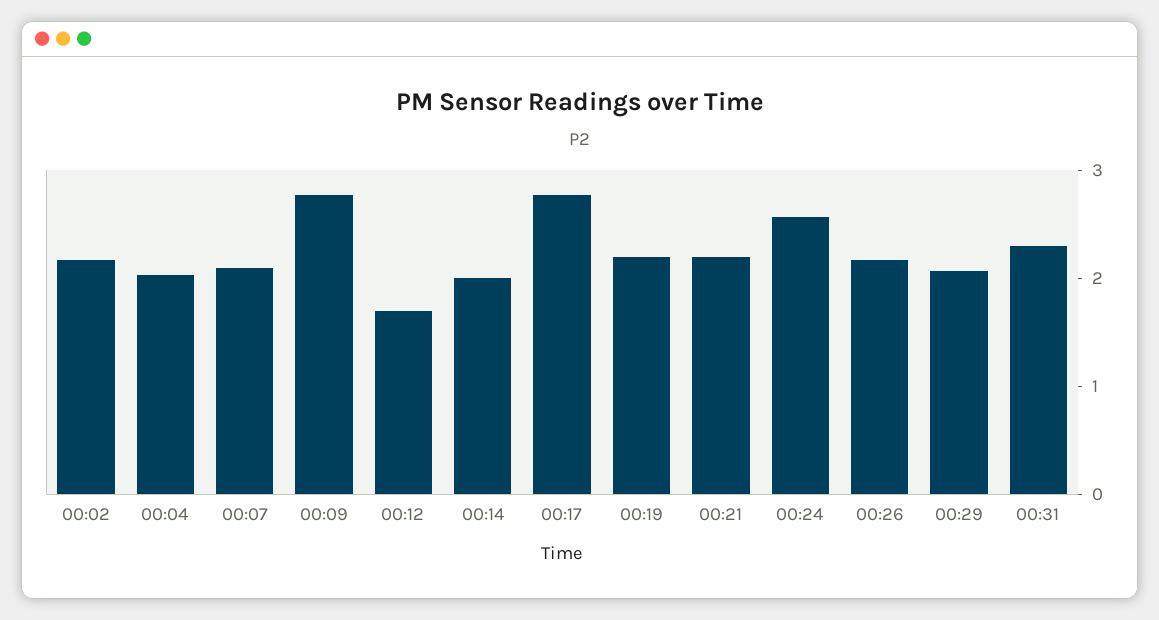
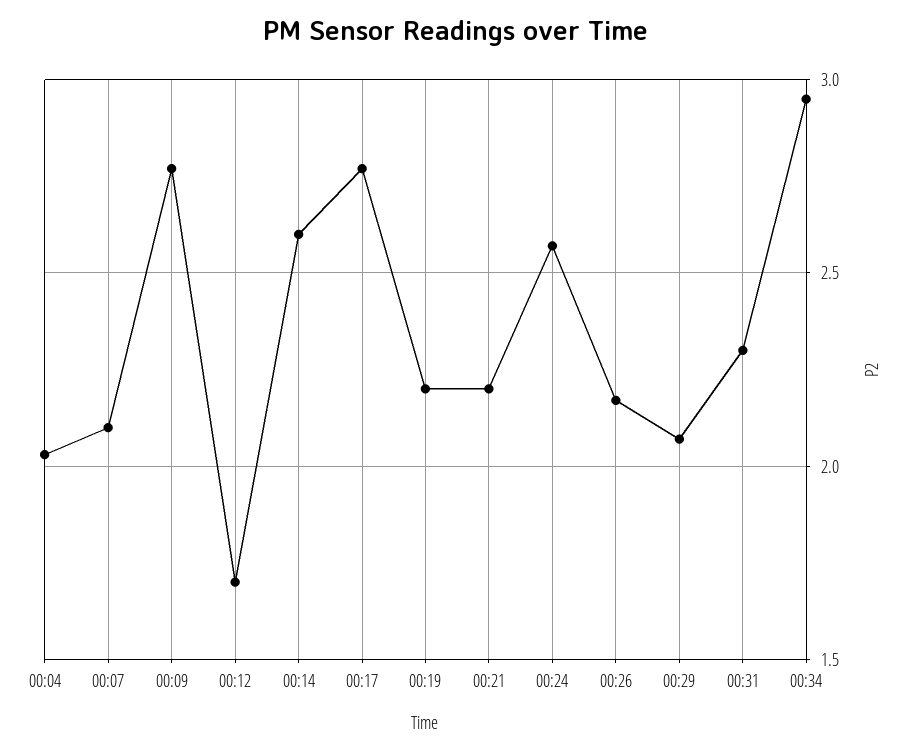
00:02: 2.2 -> none
00:14: 2 -> 2.6
00:34: none -> 2.95

